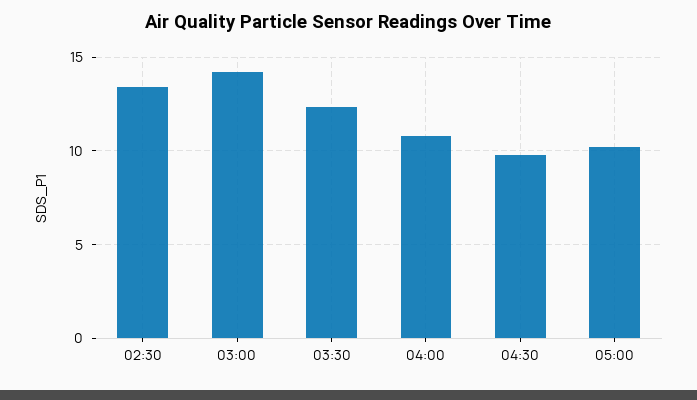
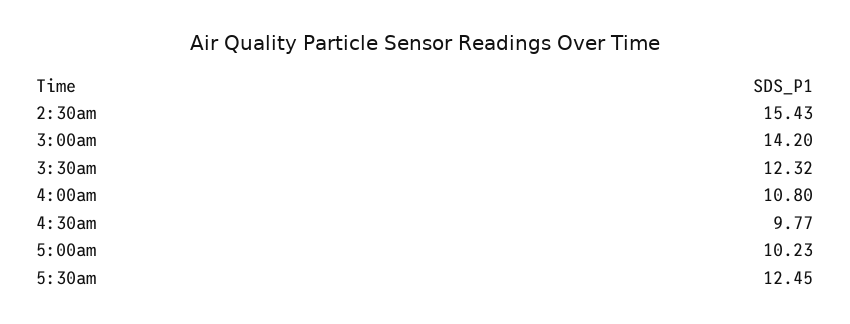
02:30: 13.5 -> 15.43
5:30am: none -> 12.45

